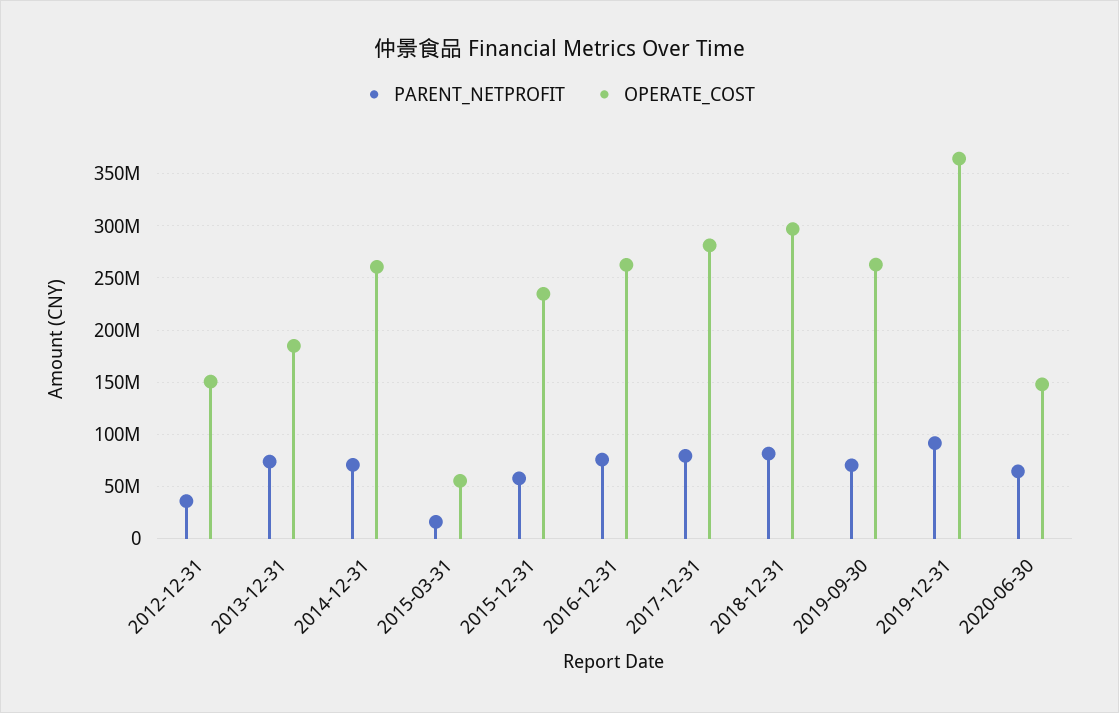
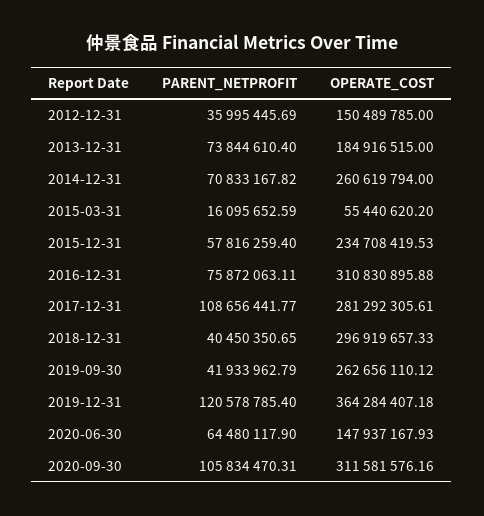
OPERATE_COST, 2016-12-31: 260000000 -> 310830895.88
PARENT_NETPROFIT, 2017-12-31: 80000000 -> 108656441.77
PARENT_NETPROFIT, 2018-12-31: 80000000 -> 40450350.65
PARENT_NETPROFIT, 2019-09-30: 70000000 -> 41933962.79
PARENT_NETPROFIT, 2019-12-31: 90000000 -> 120578785.4
PARENT_NETPROFIT, 2020-09-30: none -> 105834470.31
OPERATE_COST, 2020-09-30: none -> 311581576.16

